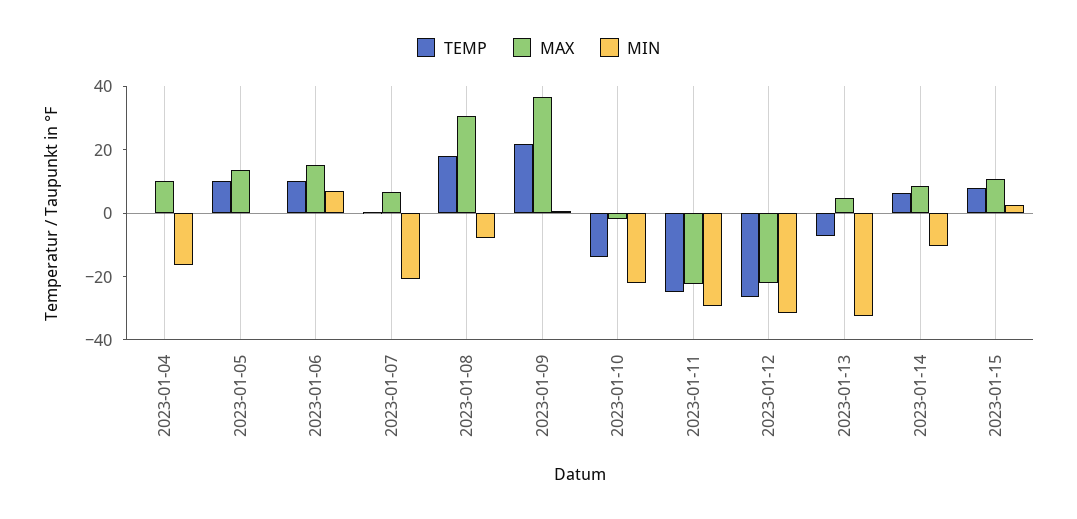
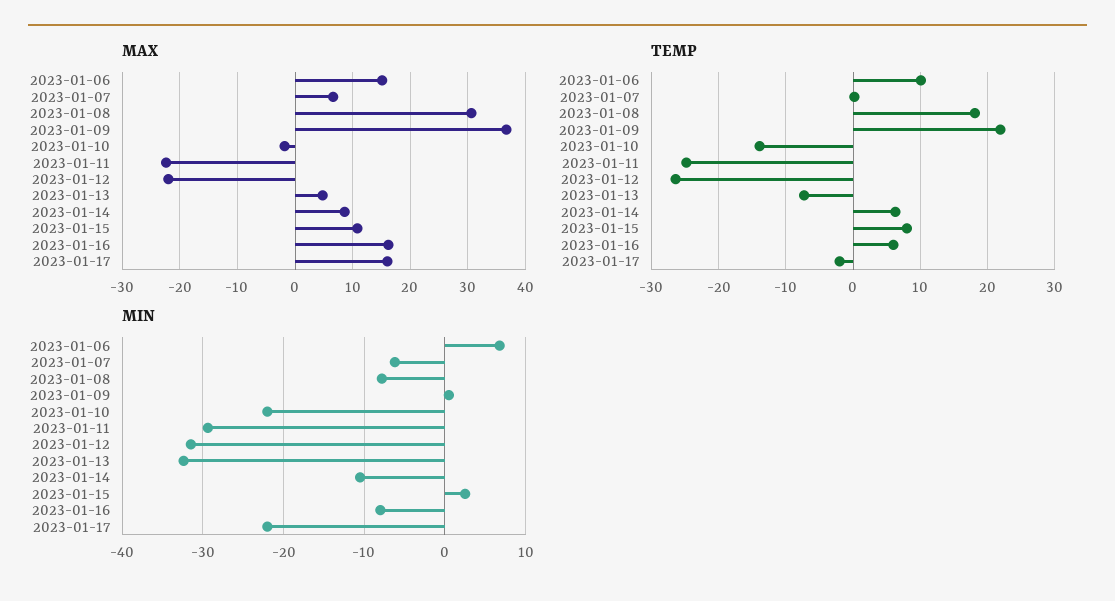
TEMP, 2023-01-04: 0 -> none
MAX, 2023-01-04: 10 -> none
MIN, 2023-01-04: -15 -> none
TEMP, 2023-01-05: 10 -> none
MAX, 2023-01-05: 15 -> none
MIN, 2023-01-05: 0 -> none
MIN, 2023-01-07: -20 -> -6
MAX, 2023-01-16: none -> 16
MAX, 2023-01-17: none -> 16
TEMP, 2023-01-16: none -> 6
TEMP, 2023-01-17: none -> -2
MIN, 2023-01-16: none -> -8
MIN, 2023-01-17: none -> -22

